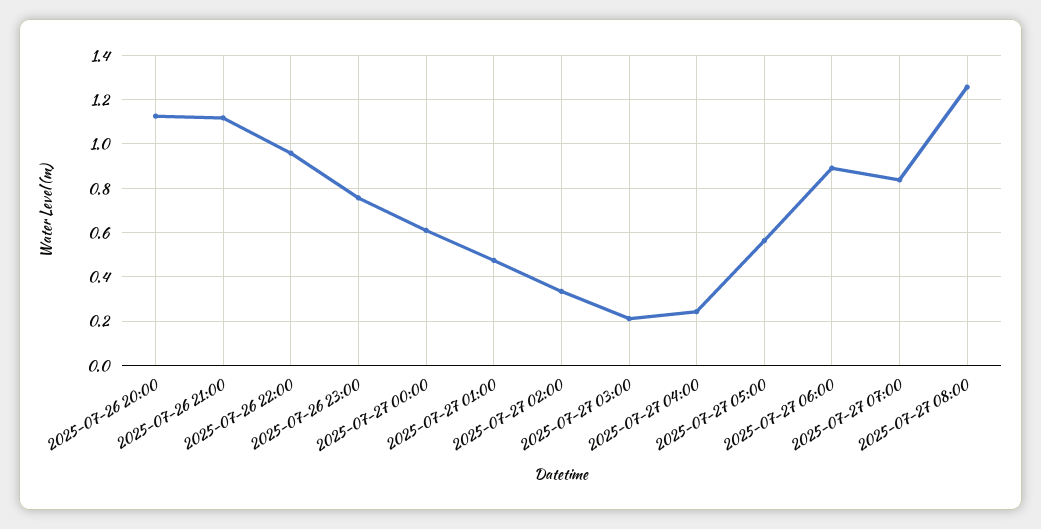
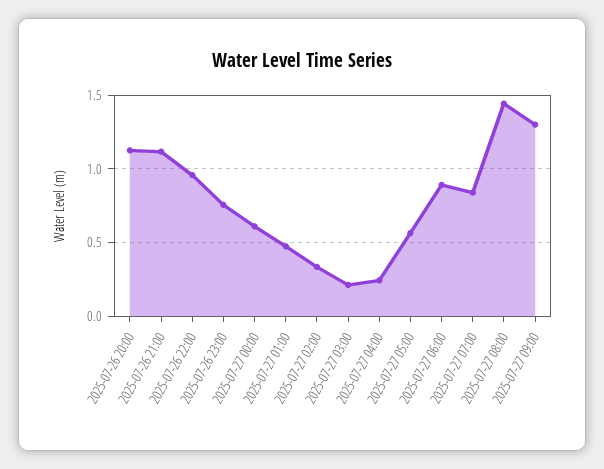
2025-07-27 08:00: 1.25 -> 1.45
2025-07-27 09:00: none -> 1.3

